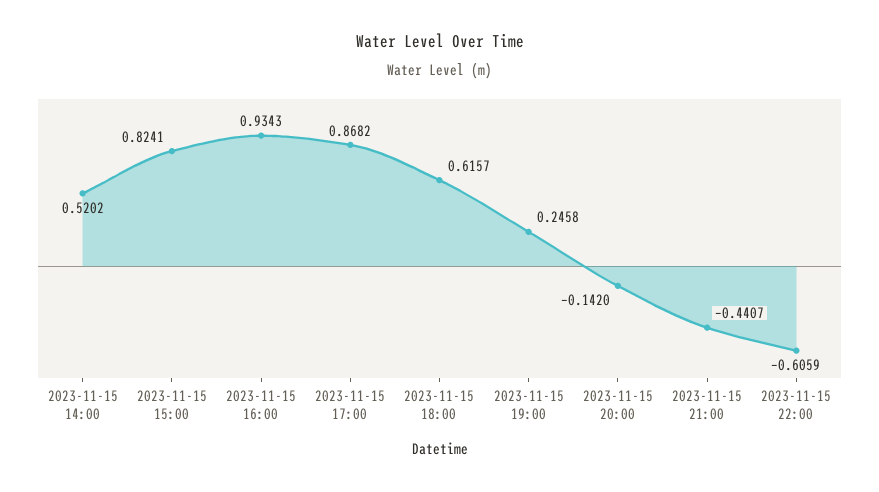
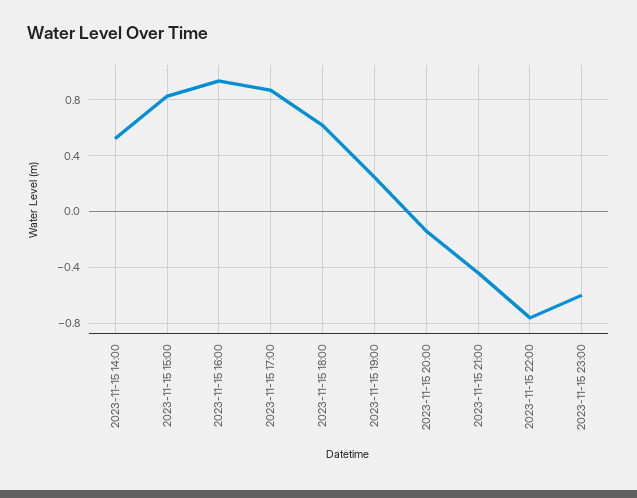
2023-11-15 22:00: -0.6059 -> -0.75
2023-11-15 23:00: none -> -0.6

